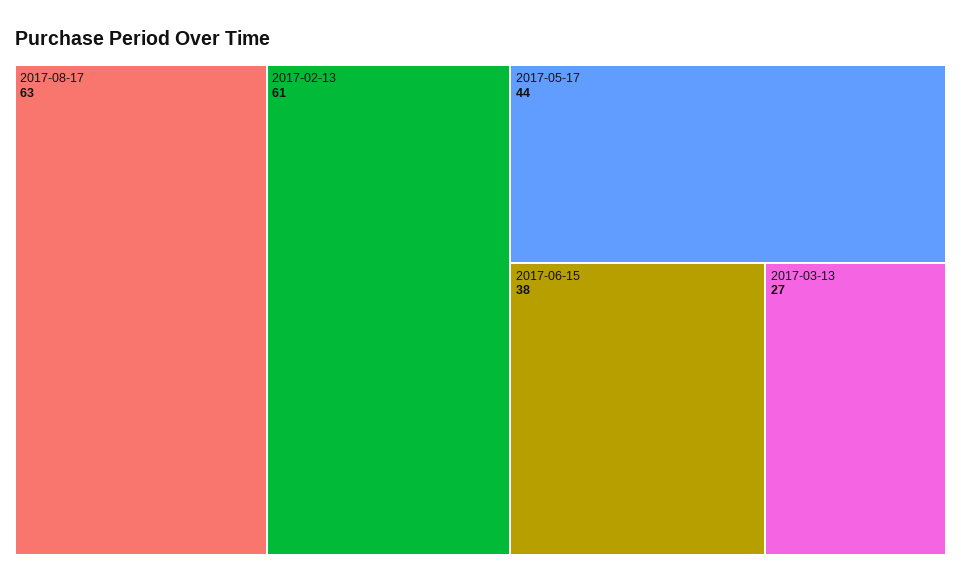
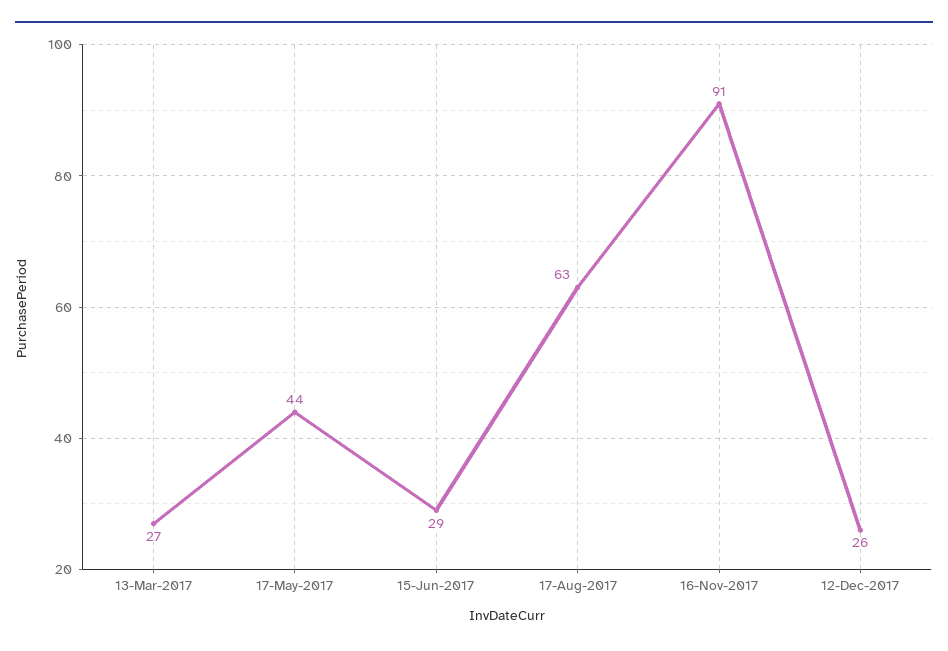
2017-02-13: 61 -> none
2017-06-15: 38 -> 29
16-Nov-2017: none -> 91
12-Dec-2017: none -> 26

